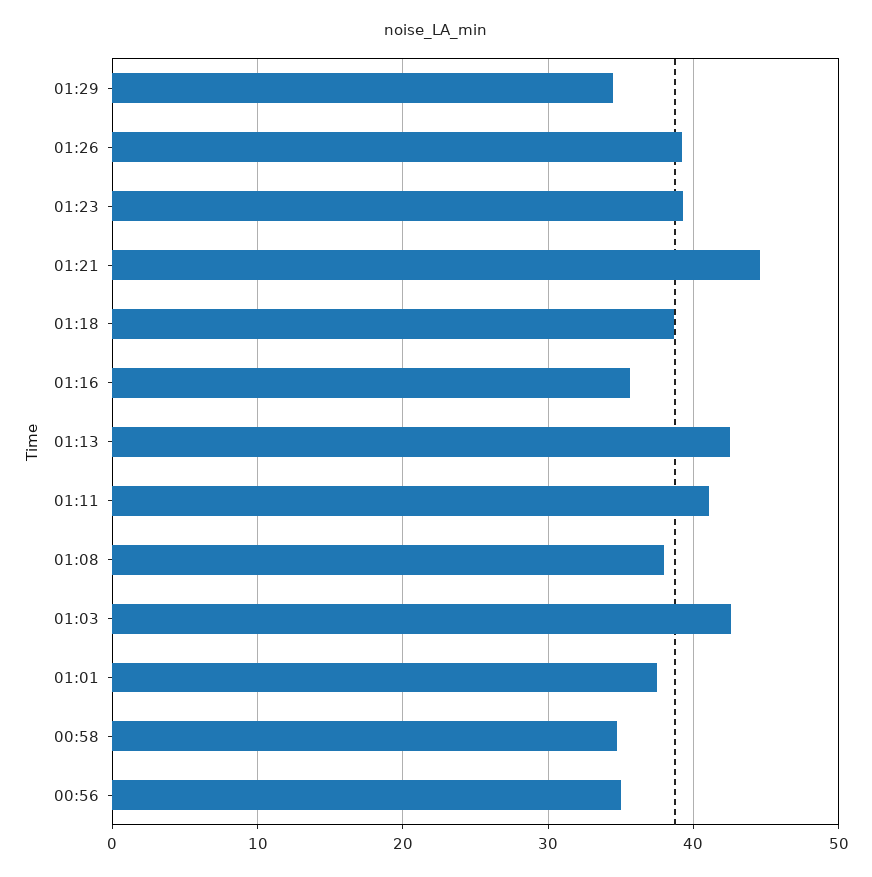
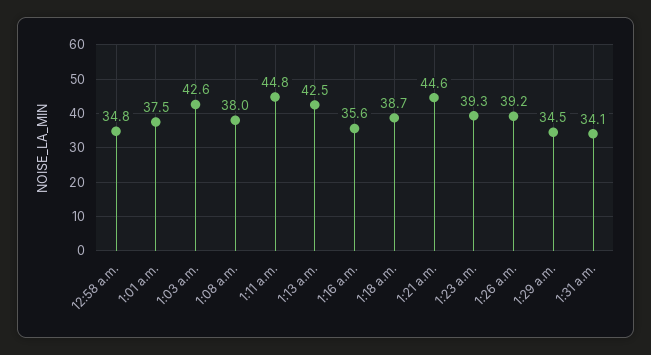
01:11: 41 -> 44.8
00:56: 35 -> none
1:31 a.m.: none -> 34.1

